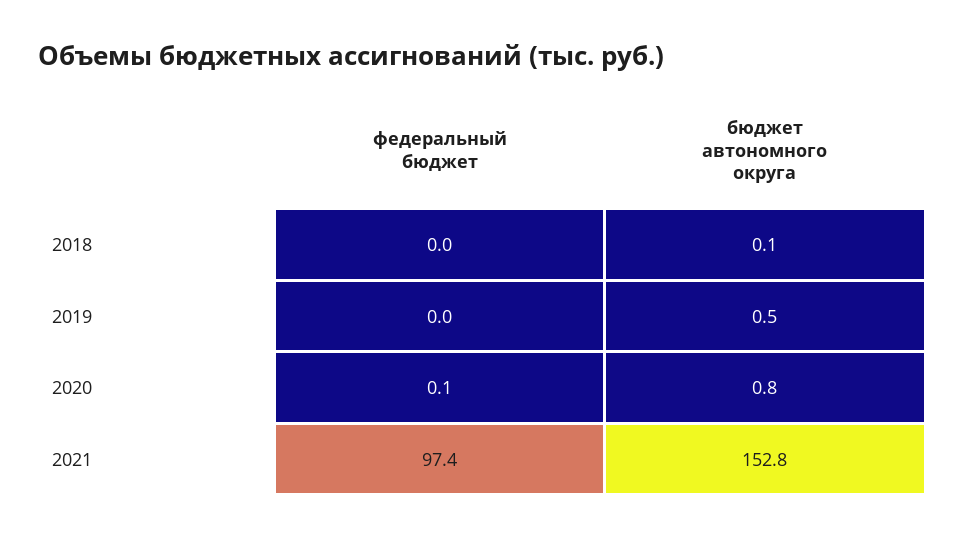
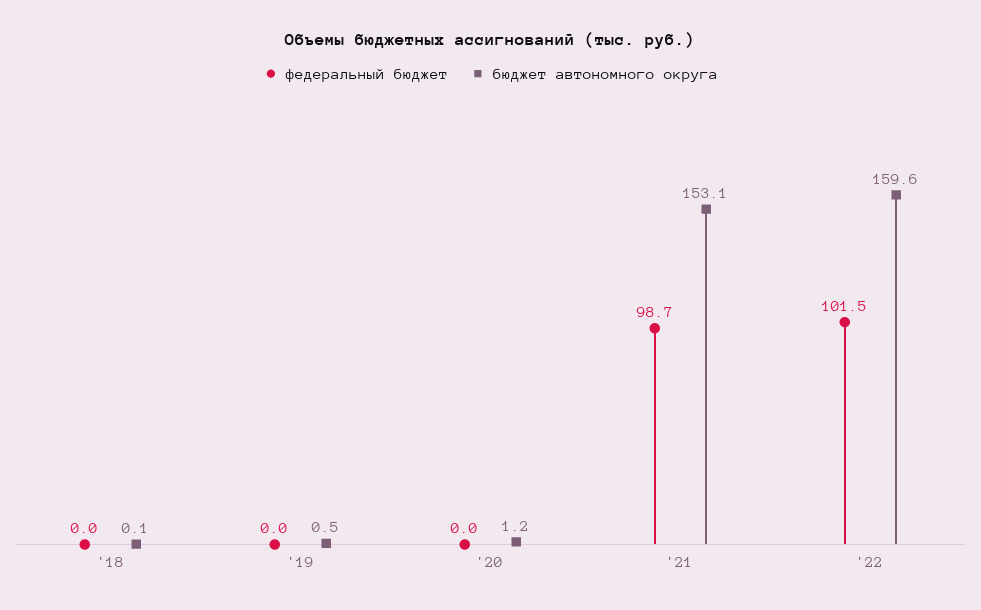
федеральный бюджет, 2020: 0.1 -> 0
бюджет автономного округа, 2020: 0.8 -> 1.2
федеральный бюджет, 2021: 97.4 -> 98.7
бюджет автономного округа, 2021: 152.8 -> 153.1
федеральный бюджет, '22: none -> 101.5
бюджет автономного округа, '22: none -> 159.6

